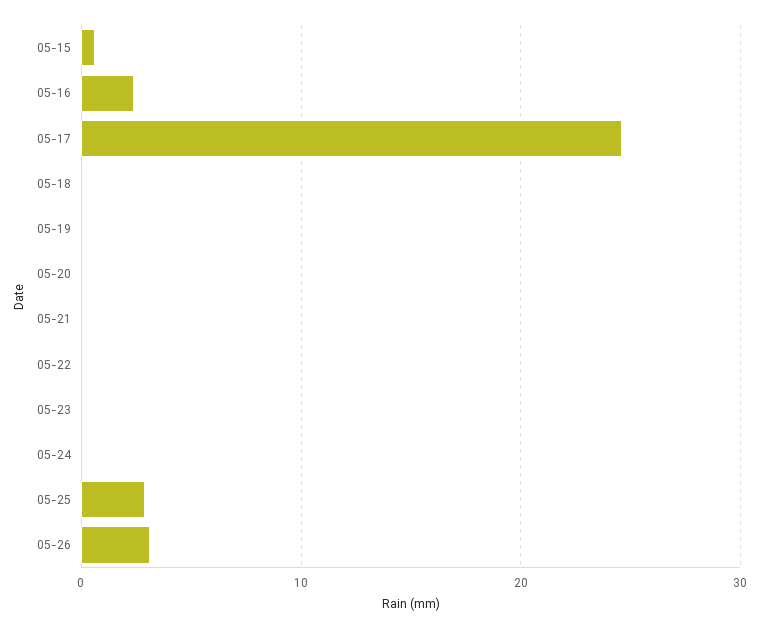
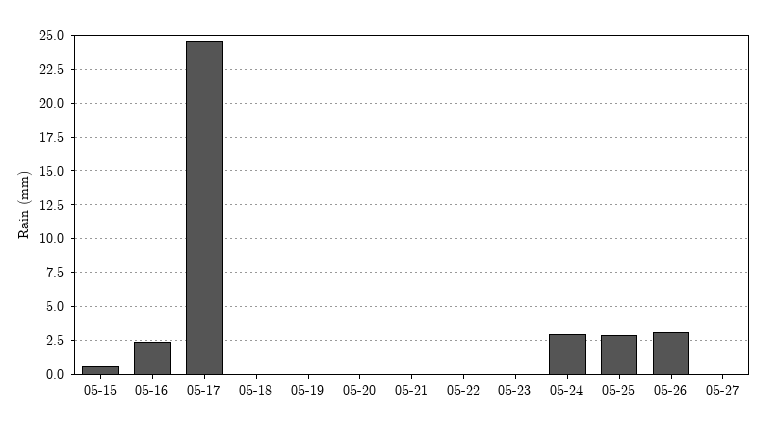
05-24: 0 -> 3
05-27: none -> 0

